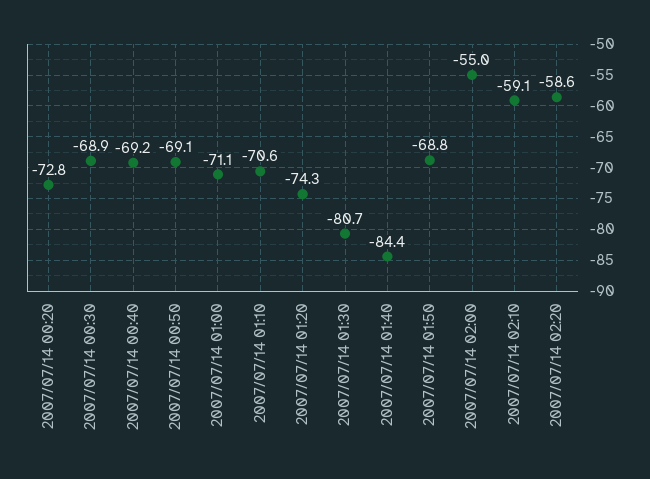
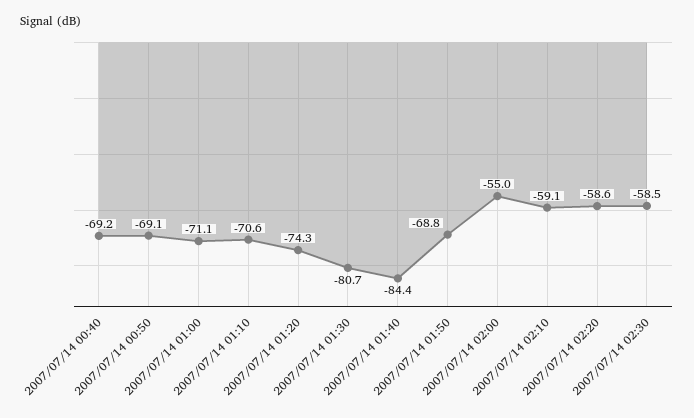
2007/07/14 00:20: -72.8 -> none
2007/07/14 00:30: -68.9 -> none
2007/07/14 02:30: none -> -58.5

